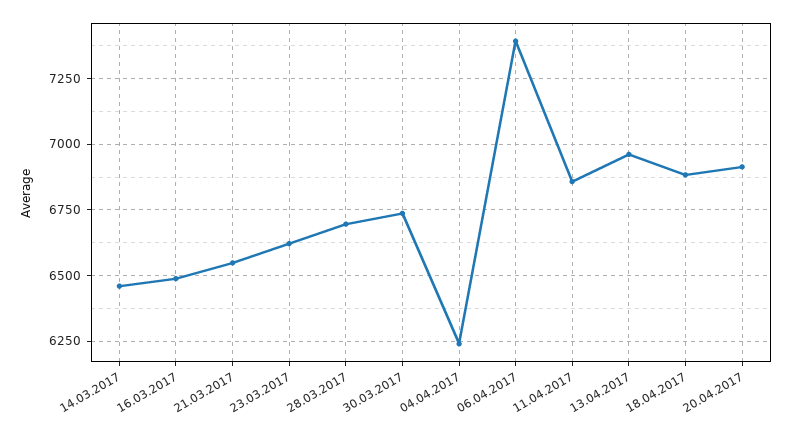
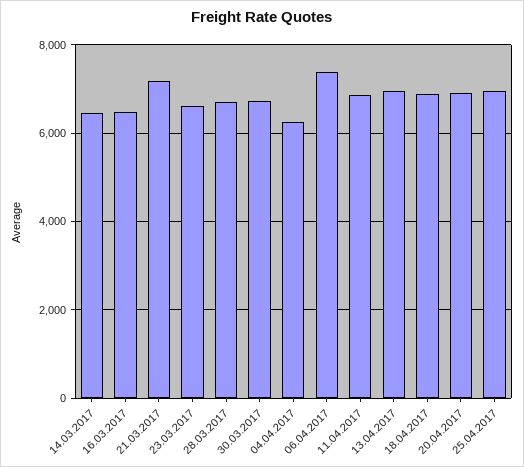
21.03.2017: 6550 -> 7200
25.04.2017: none -> 7000

